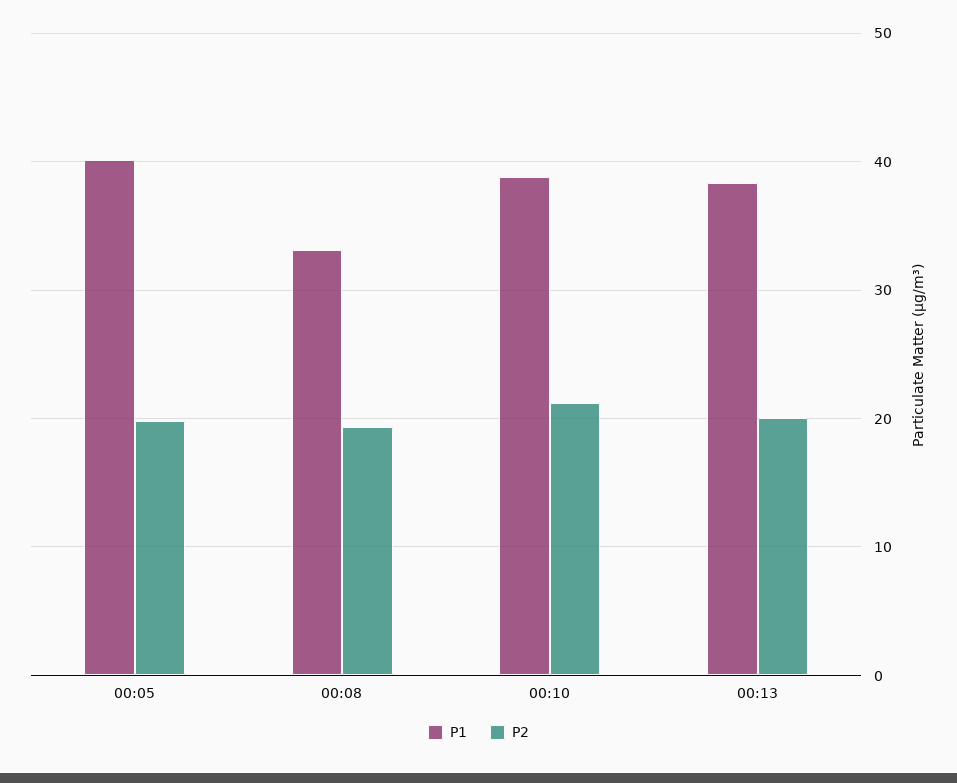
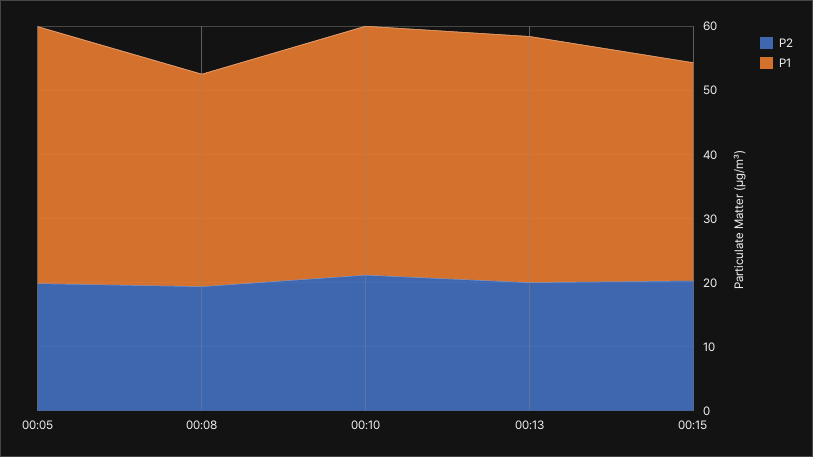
P2, 00:15: none -> 20
P1, 00:15: none -> 34

